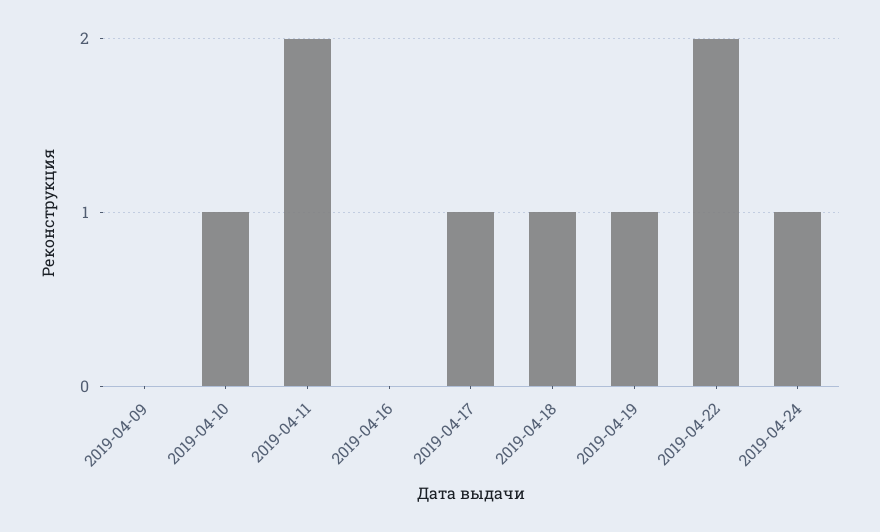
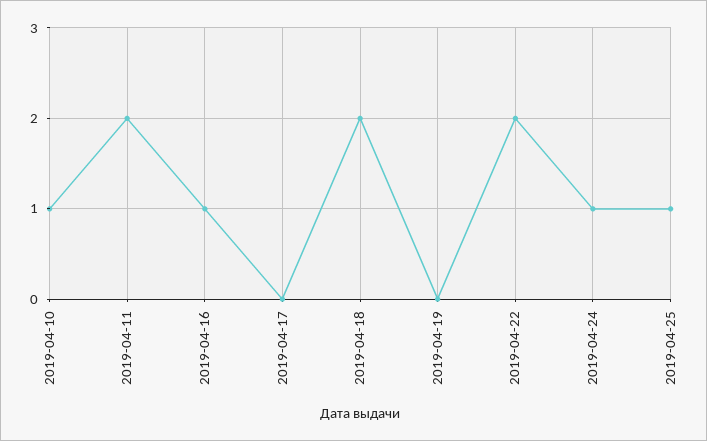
2019-04-09: 0 -> none
2019-04-16: 0 -> 1
2019-04-17: 1 -> 0
2019-04-18: 1 -> 2
2019-04-19: 1 -> 0
2019-04-25: none -> 1

